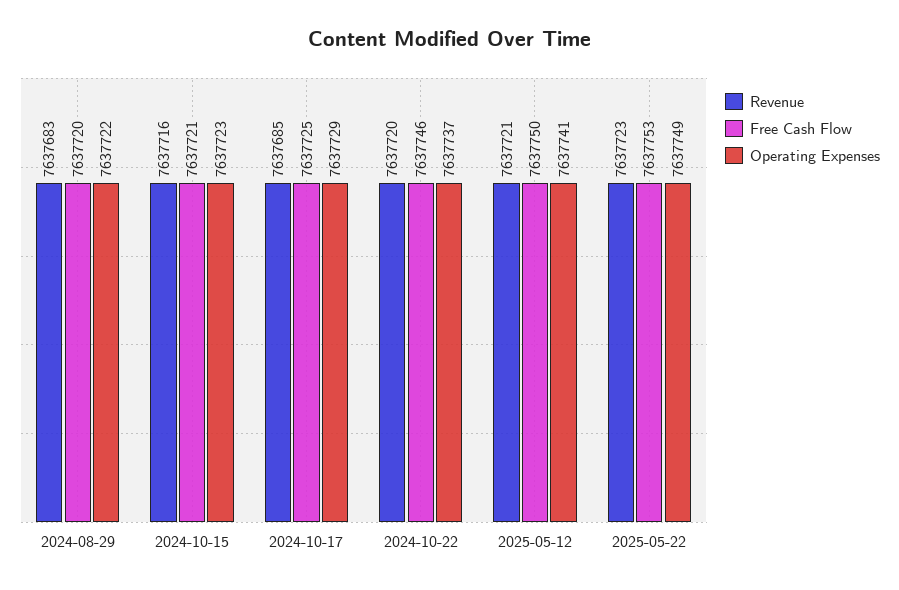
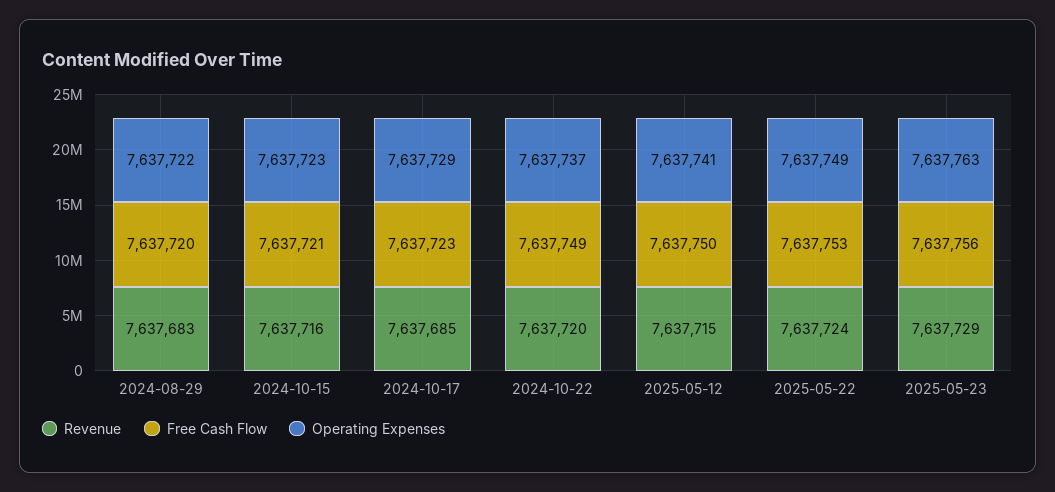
Free Cash Flow, 2024-10-17: 7637725 -> 7637723
Free Cash Flow, 2024-10-22: 7637746 -> 7637749
Revenue, 2025-05-12: 7637721 -> 7637715
Revenue, 2025-05-22: 7637723 -> 7637724
Revenue, 2025-05-23: none -> 7637729
Free Cash Flow, 2025-05-23: none -> 7637756
Operating Expenses, 2025-05-23: none -> 7637763

